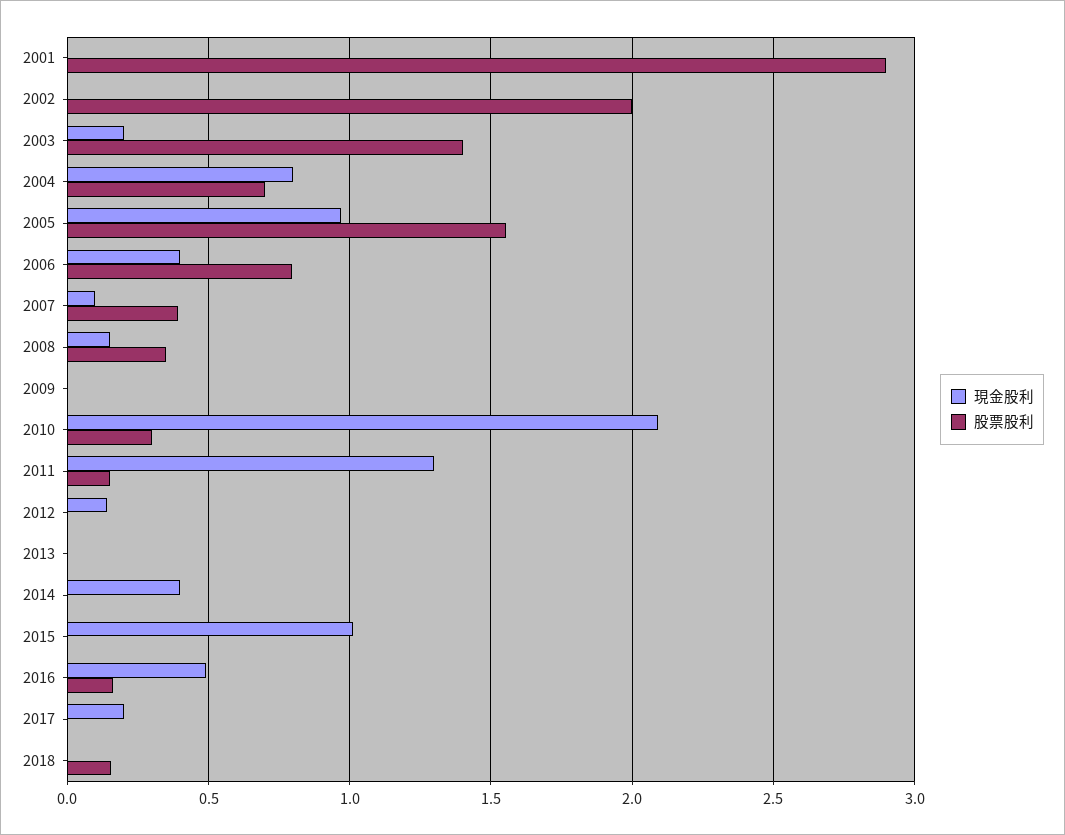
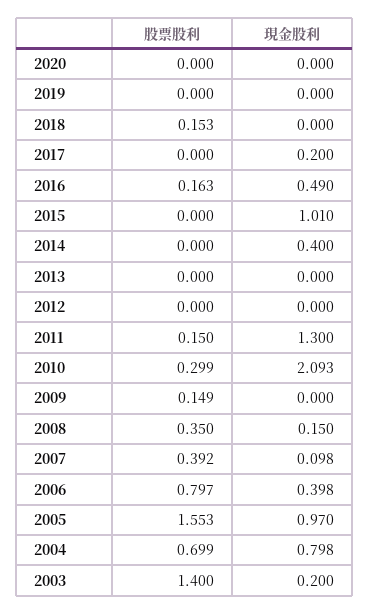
現金股利, 2001: 0 -> none
股票股利, 2001: 2.9 -> none
現金股利, 2002: 0 -> none
股票股利, 2002: 2 -> none
股票股利, 2009: 0 -> 0.149
現金股利, 2012: 0.15 -> 0
股票股利, 2020: none -> 0
現金股利, 2020: none -> 0
股票股利, 2019: none -> 0
現金股利, 2019: none -> 0

